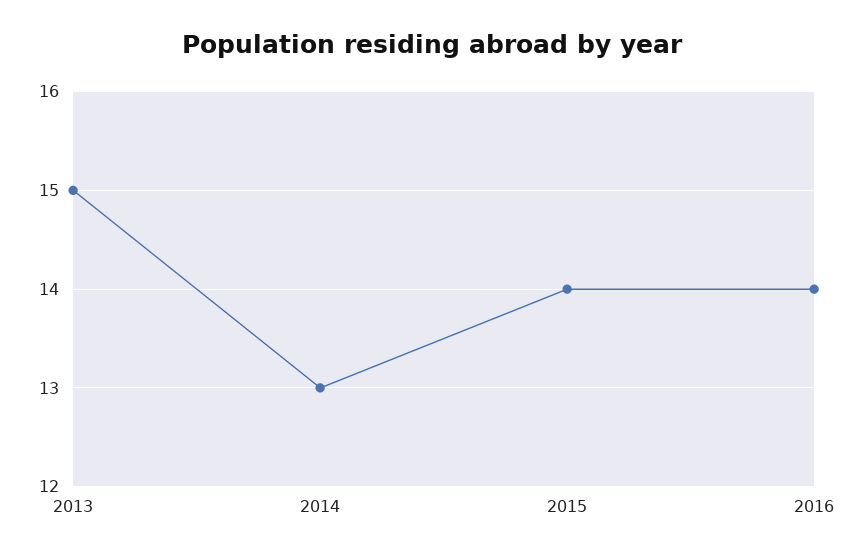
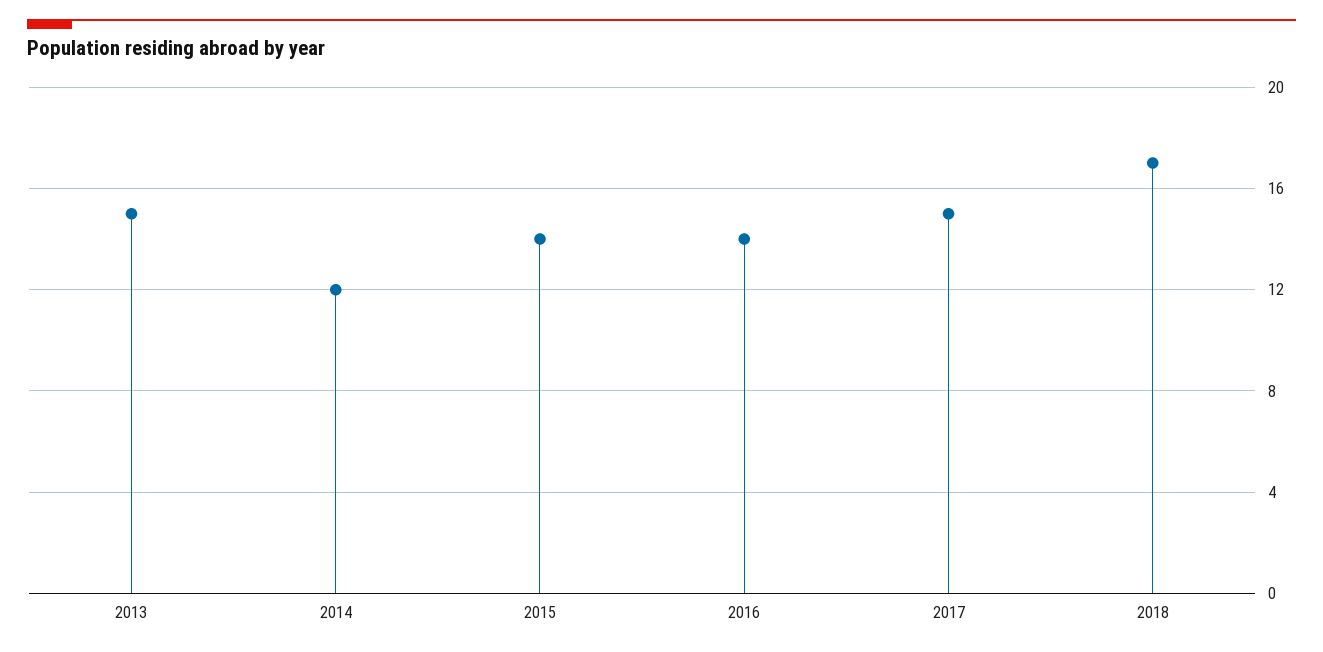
2014: 13 -> 12
2017: none -> 15
2018: none -> 17

